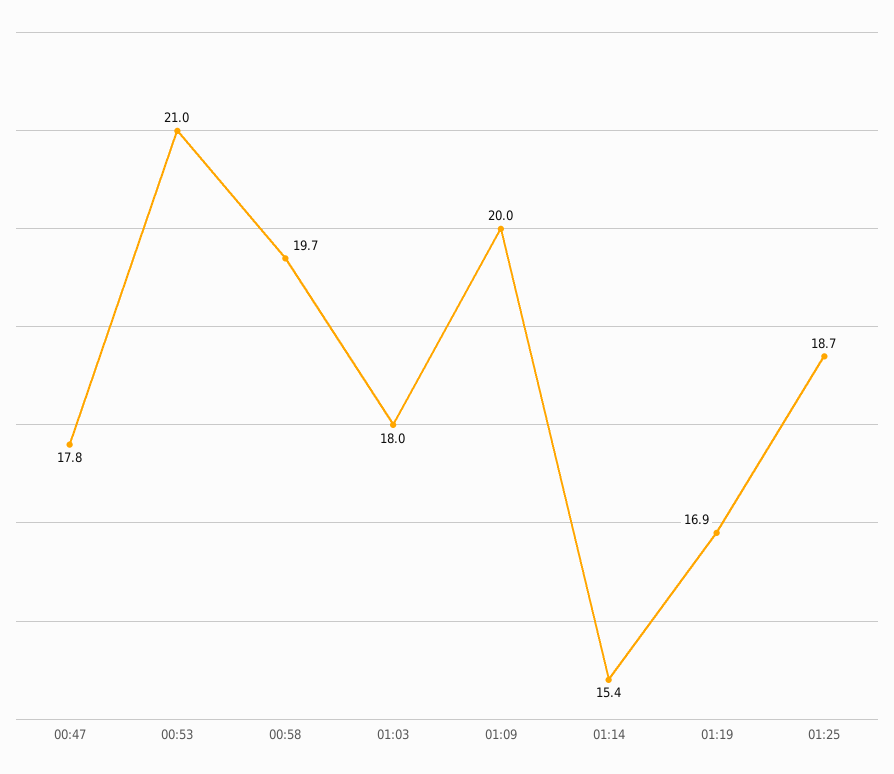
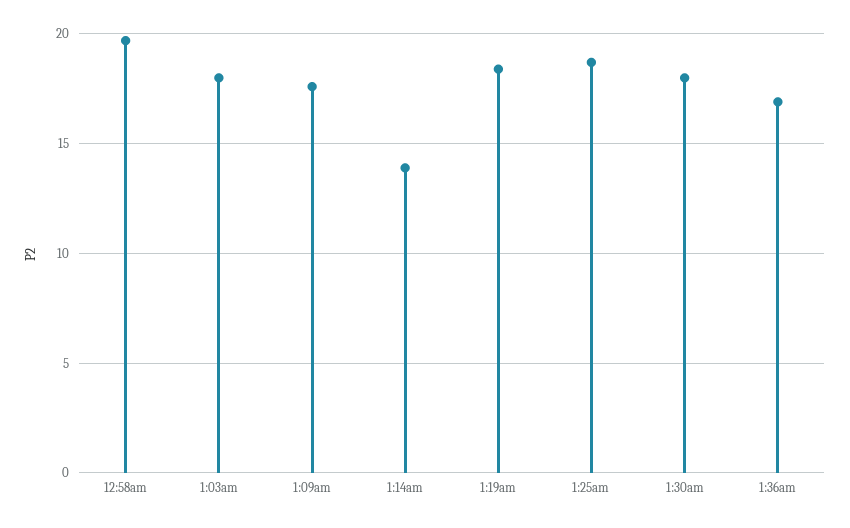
00:47: 17.8 -> none
00:53: 21 -> none
01:09: 20 -> 17.5
01:14: 15.4 -> 14
01:19: 16.9 -> 18.5
1:30am: none -> 18
1:36am: none -> 17

